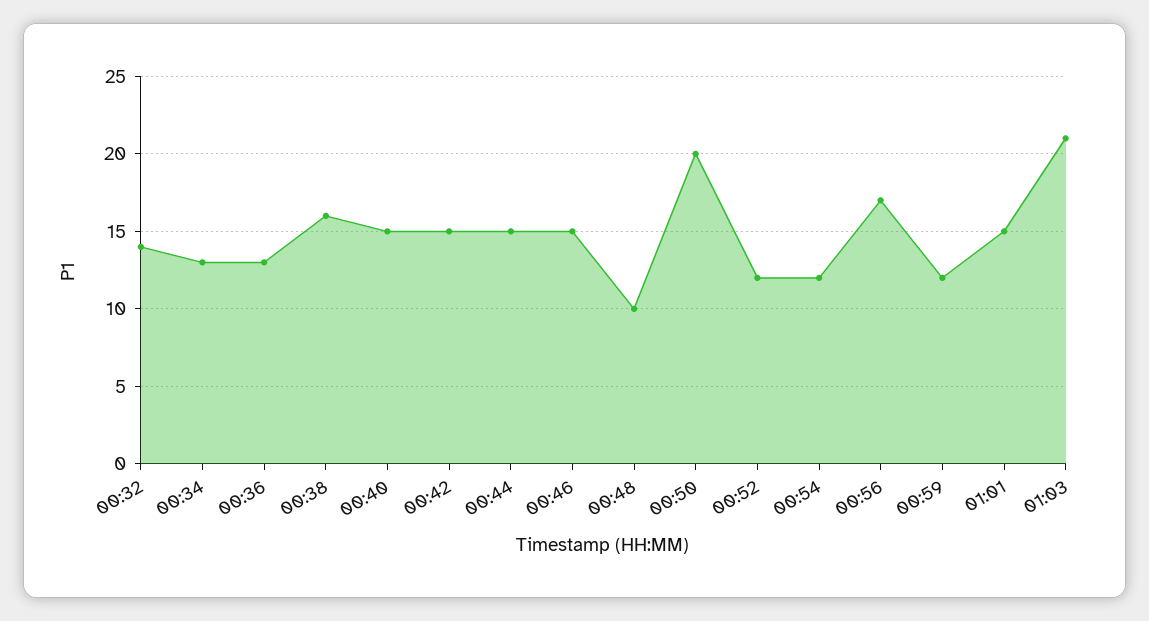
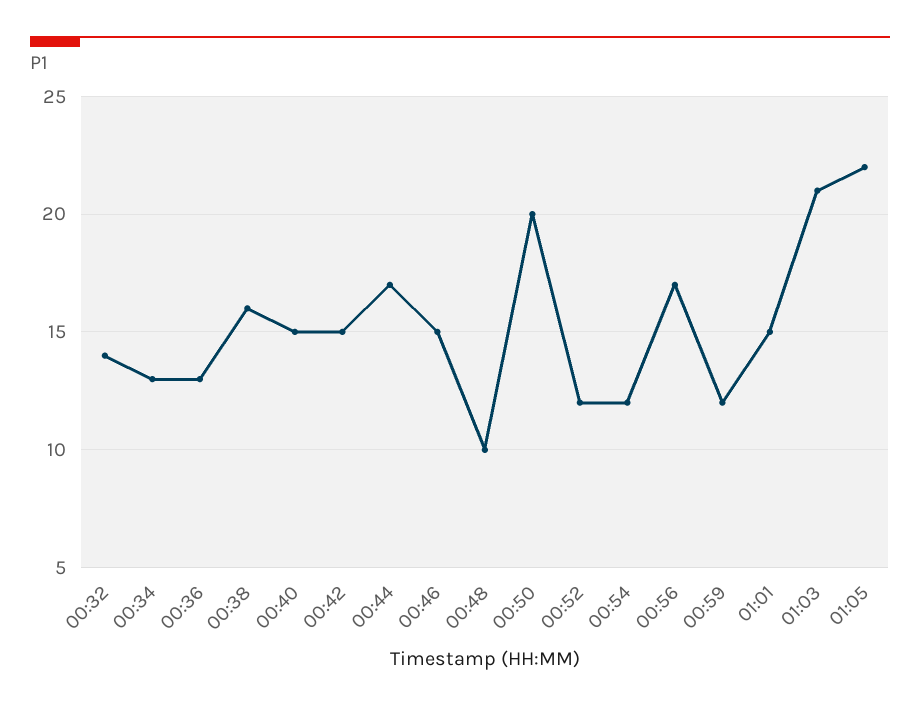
00:44: 15 -> 17
01:05: none -> 22

